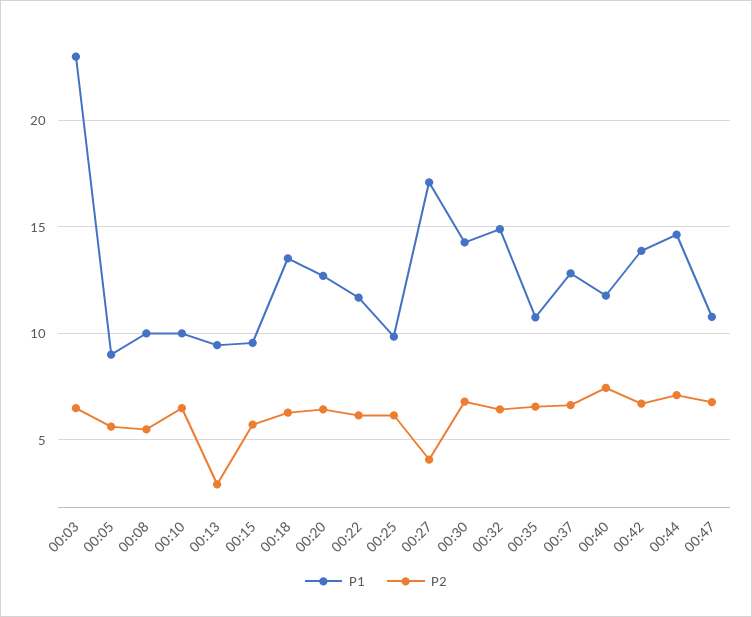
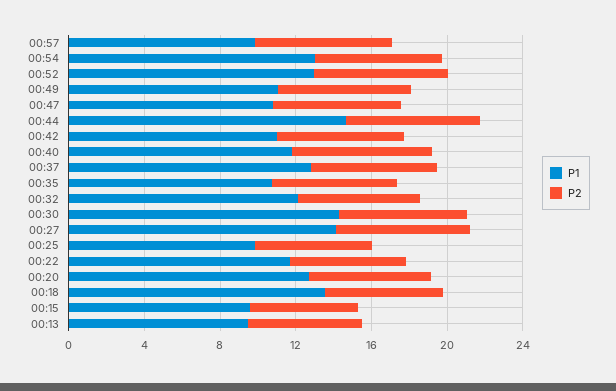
P1, 00:03: 23 -> none
P2, 00:03: 6.5 -> none
P1, 00:05: 9 -> none
P2, 00:05: 5.5 -> none
P1, 00:08: 10 -> none
P2, 00:08: 5.5 -> none
P1, 00:10: 10 -> none
P2, 00:10: 6.5 -> none
P2, 00:13: 3 -> 6
P1, 00:27: 17 -> 14
P2, 00:27: 4 -> 7
P1, 00:32: 15 -> 12
P1, 00:42: 14 -> 11
P1, 00:57: none -> 10
P2, 00:57: none -> 7
P1, 00:54: none -> 13
P2, 00:54: none -> 7
P1, 00:52: none -> 13
P2, 00:52: none -> 7
P1, 00:49: none -> 11
P2, 00:49: none -> 7

